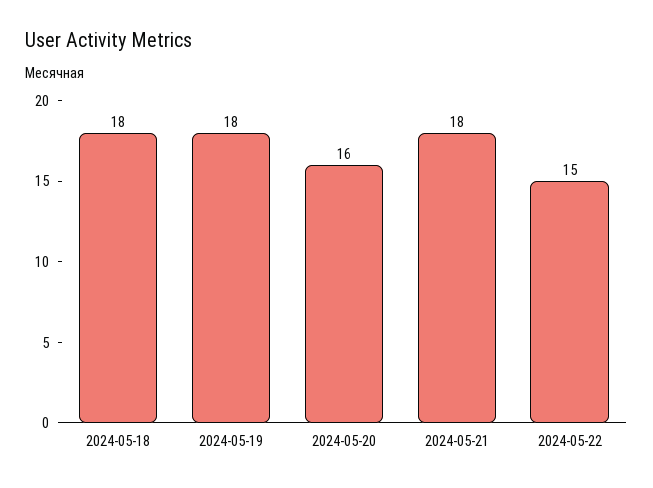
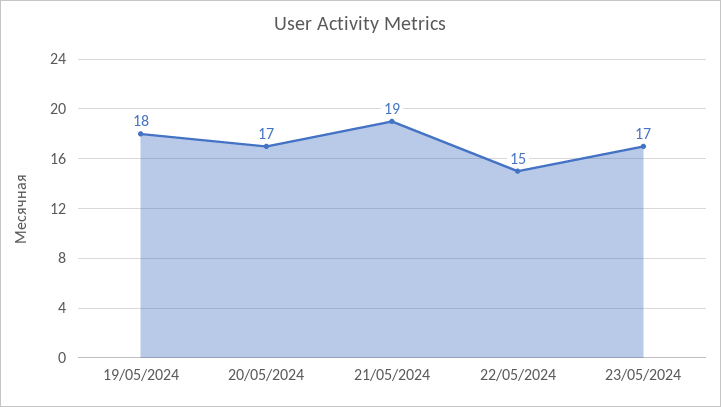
2024-05-18: 18 -> none
2024-05-20: 16 -> 17
2024-05-21: 18 -> 19
23/05/2024: none -> 17

